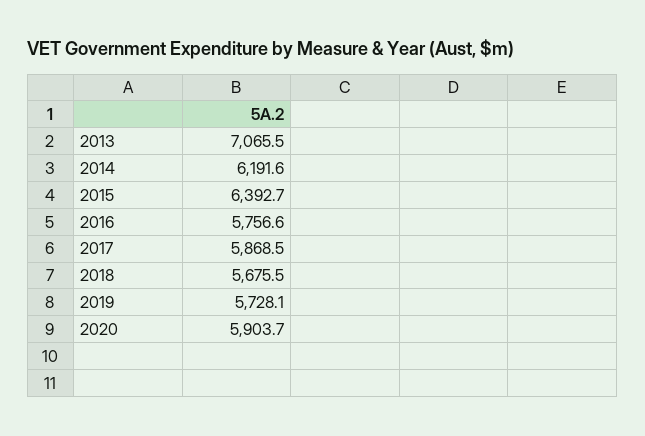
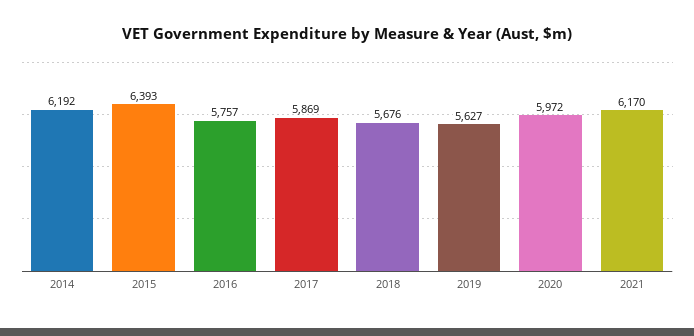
2013: 7065.5 -> none
2019: 5728.1 -> 5627
2020: 5903.7 -> 5972
2021: none -> 6170

